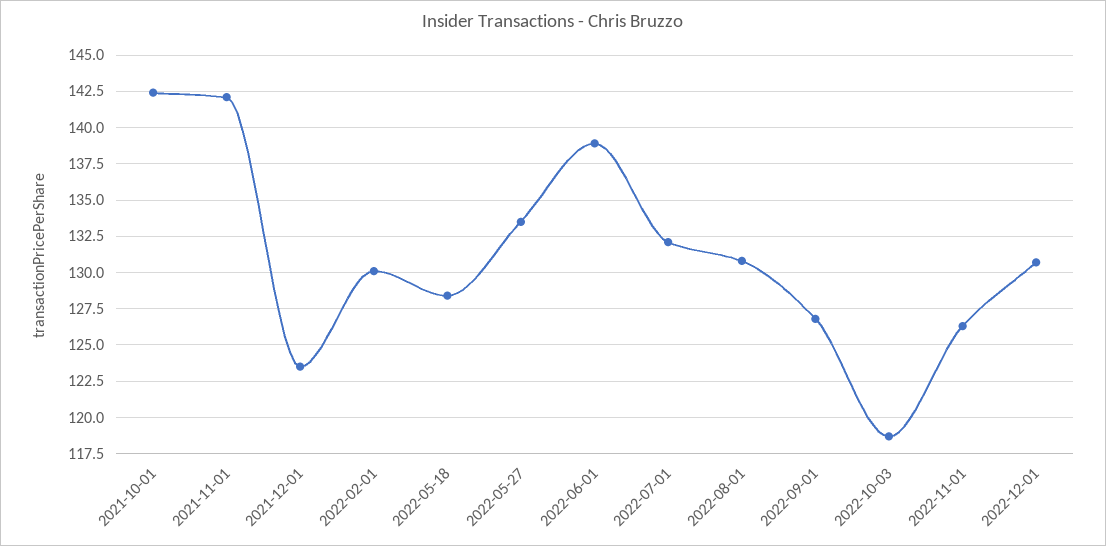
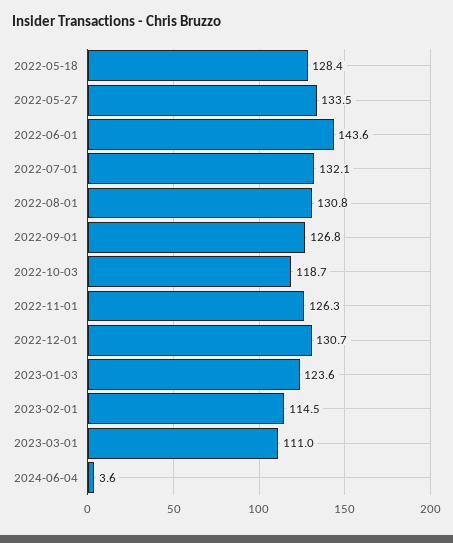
2021-10-01: 142.5 -> none
2021-11-01: 142 -> none
2021-12-01: 123.5 -> none
2022-02-01: 130 -> none
2022-06-01: 139 -> 143.6
2023-01-03: none -> 123.6
2023-02-01: none -> 114.5
2023-03-01: none -> 111
2024-06-04: none -> 3.6

